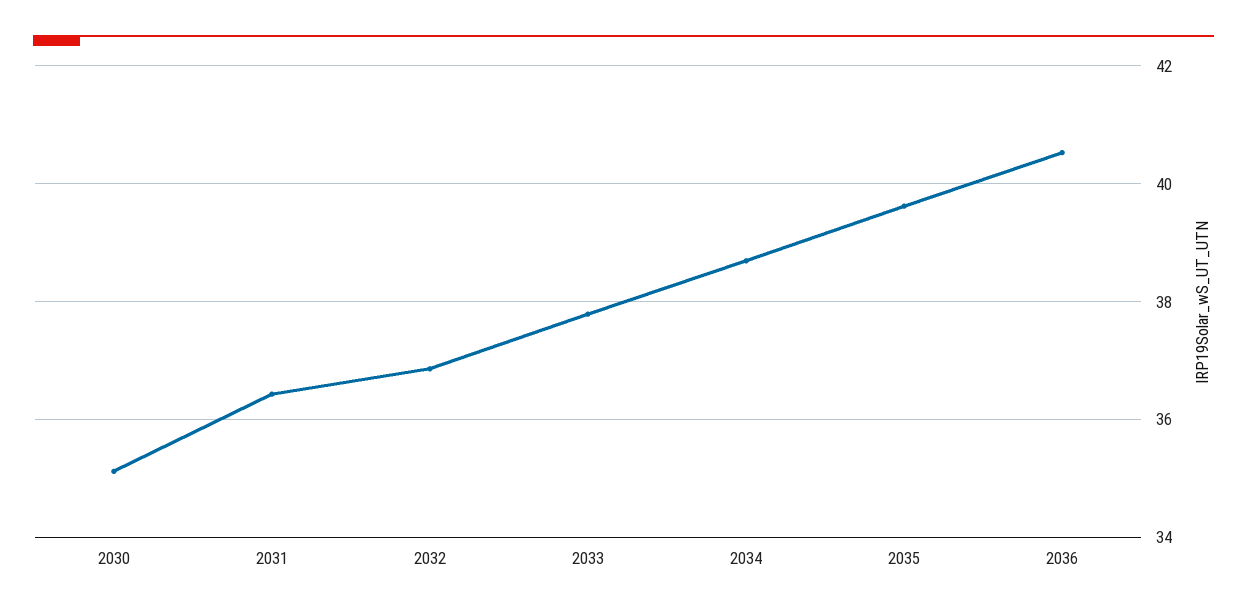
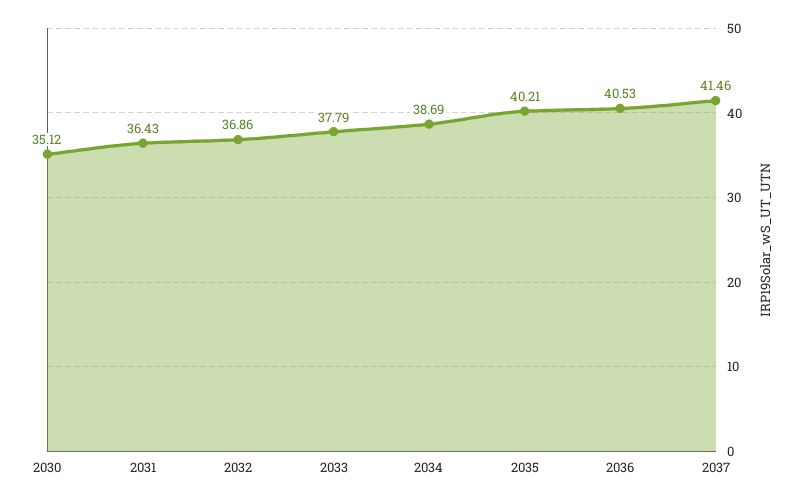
2035: 39.6 -> 40.21
2037: none -> 41.46

